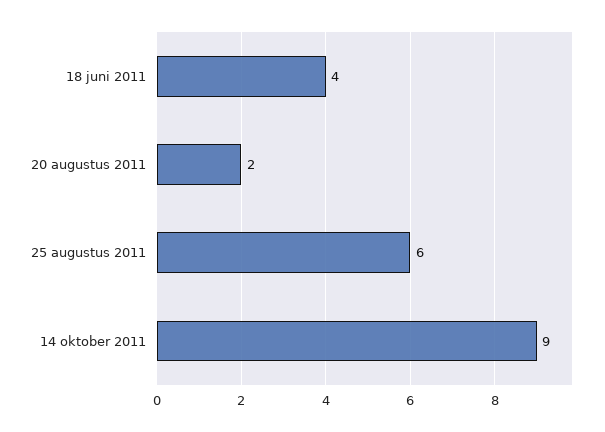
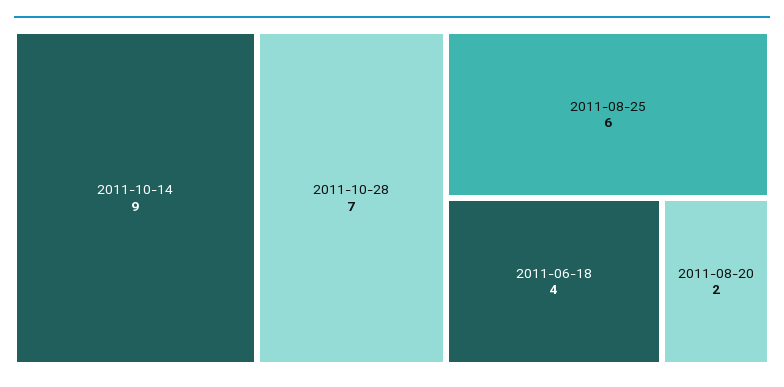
2011-10-28: none -> 7

